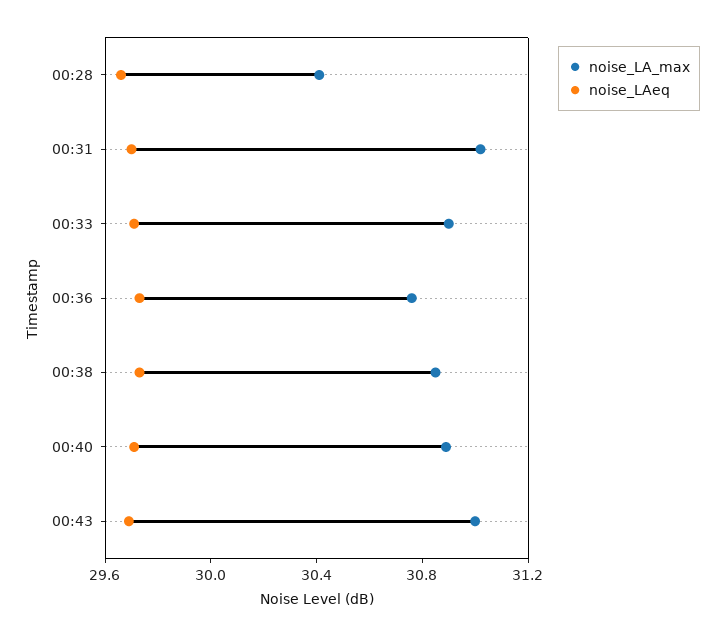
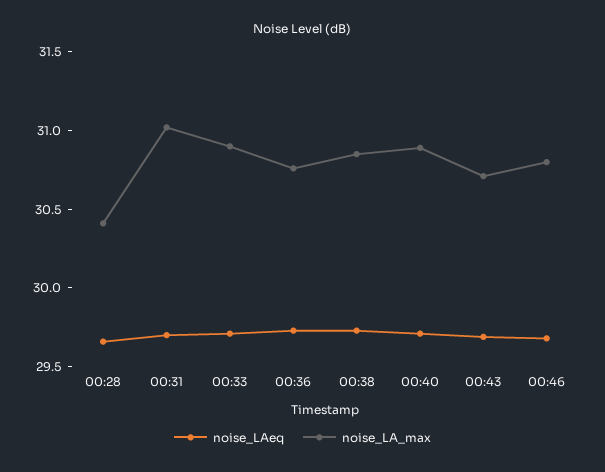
noise_LA_max, 00:43: 31 -> 30.7
noise_LAeq, 00:46: none -> 29.7
noise_LA_max, 00:46: none -> 30.8

